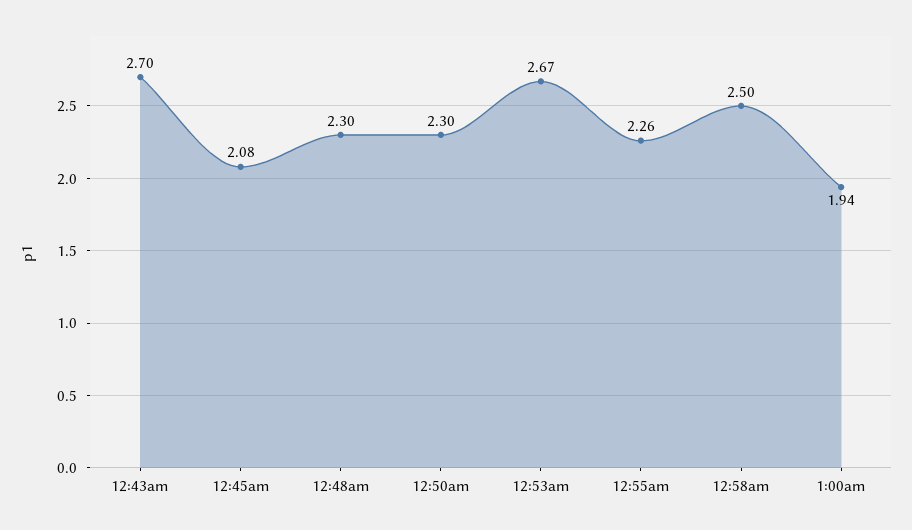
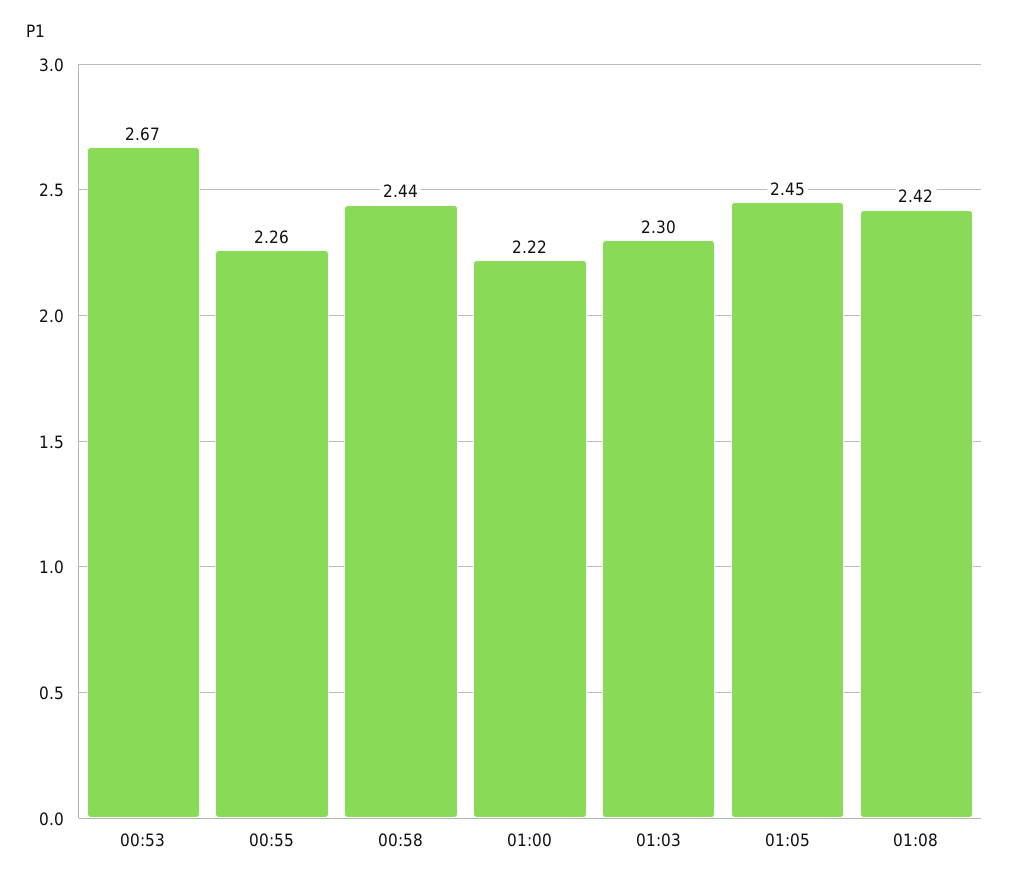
12:43am: 2.7 -> none
12:45am: 2.08 -> none
12:48am: 2.3 -> none
12:50am: 2.3 -> none
12:58am: 2.5 -> 2.44
1:00am: 1.94 -> 2.22
01:03: none -> 2.3
01:05: none -> 2.45
01:08: none -> 2.42

